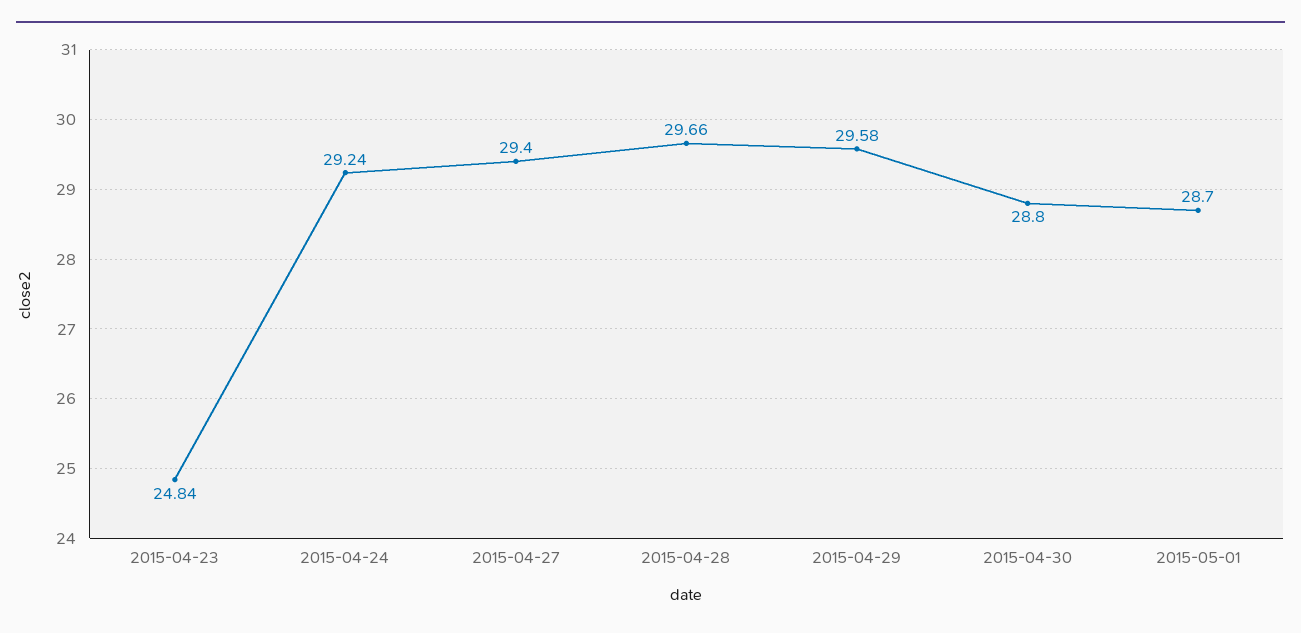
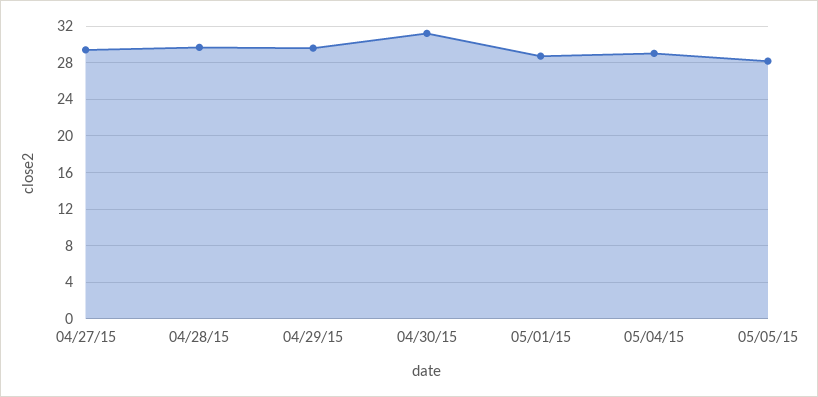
2015-04-23: 24.84 -> none
2015-04-24: 29.24 -> none
2015-04-30: 28.8 -> 31
05/04/15: none -> 29
05/05/15: none -> 28

